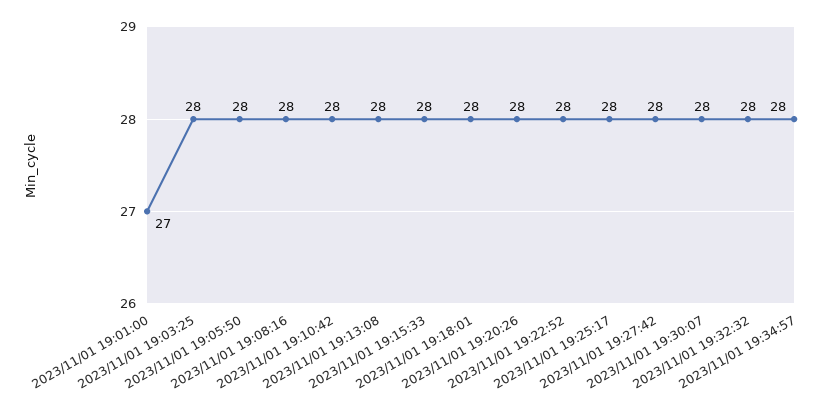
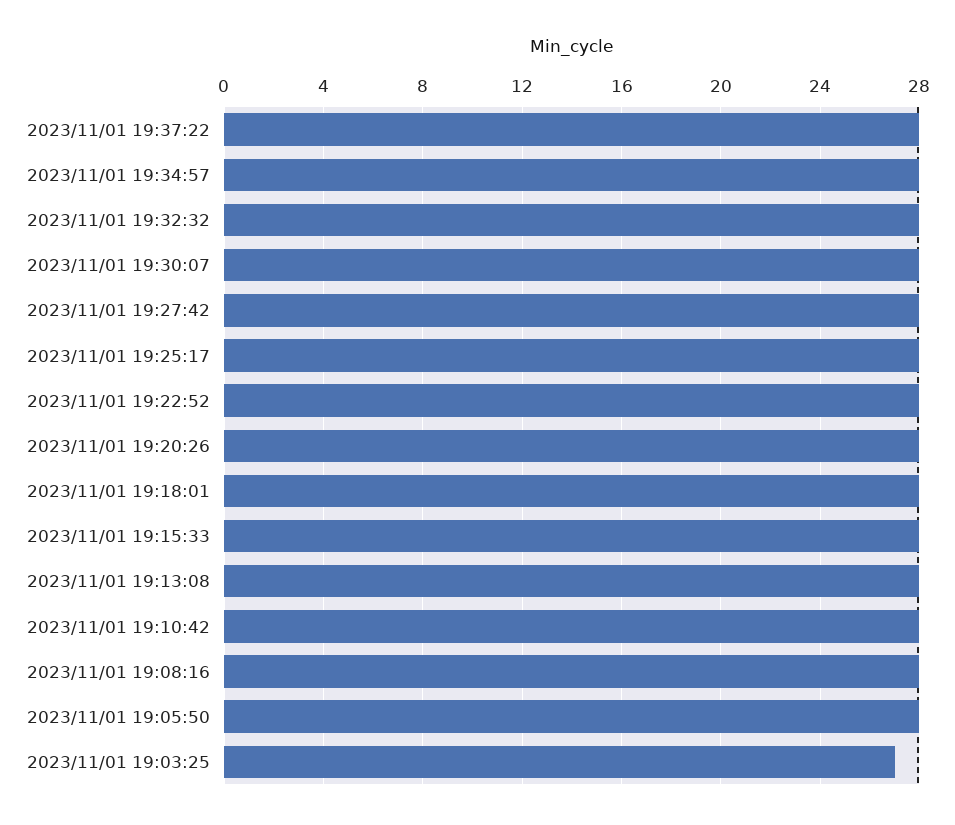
2023/11/01 19:01:00: 27 -> none
2023/11/01 19:03:25: 28 -> 27
2023/11/01 19:37:22: none -> 28

